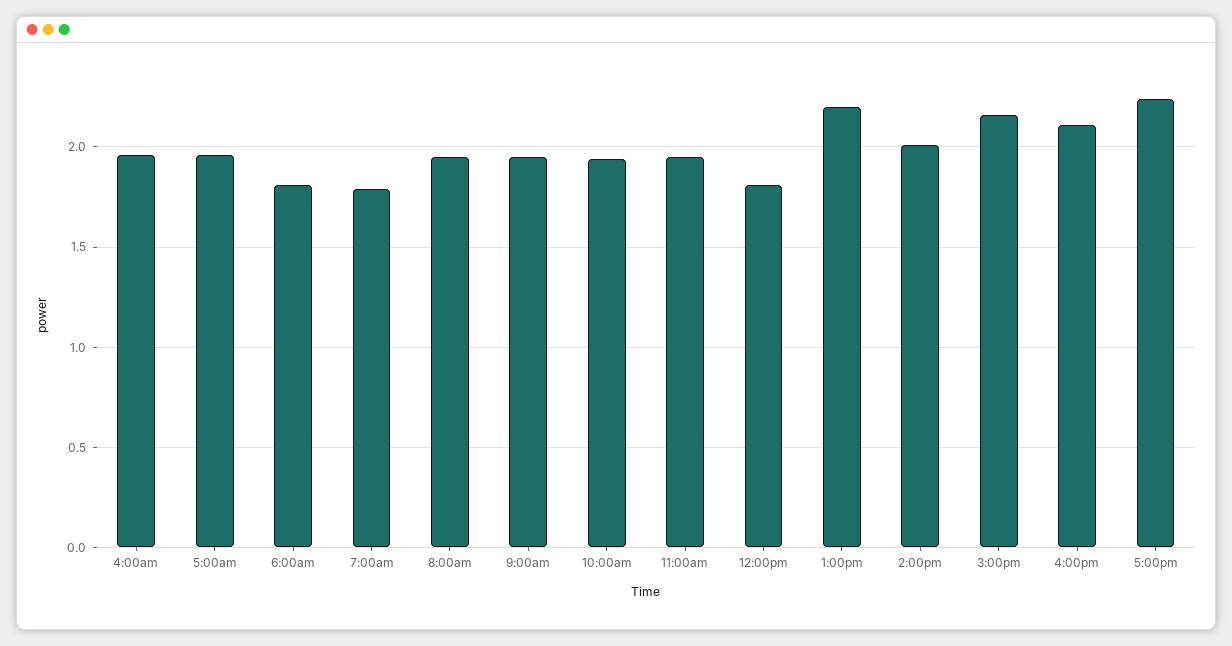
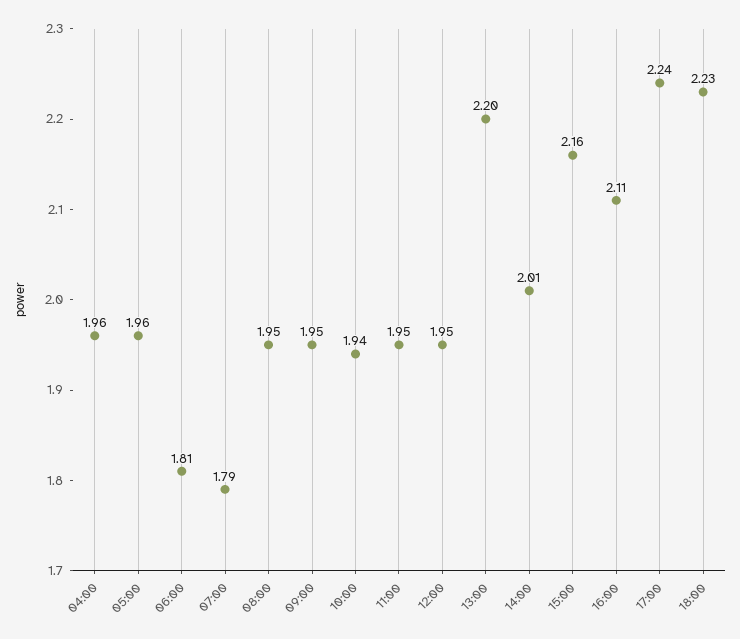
12:00pm: 1.8 -> 1.95
18:00: none -> 2.23

